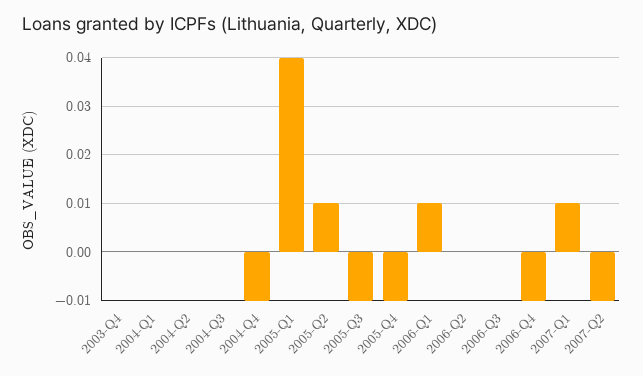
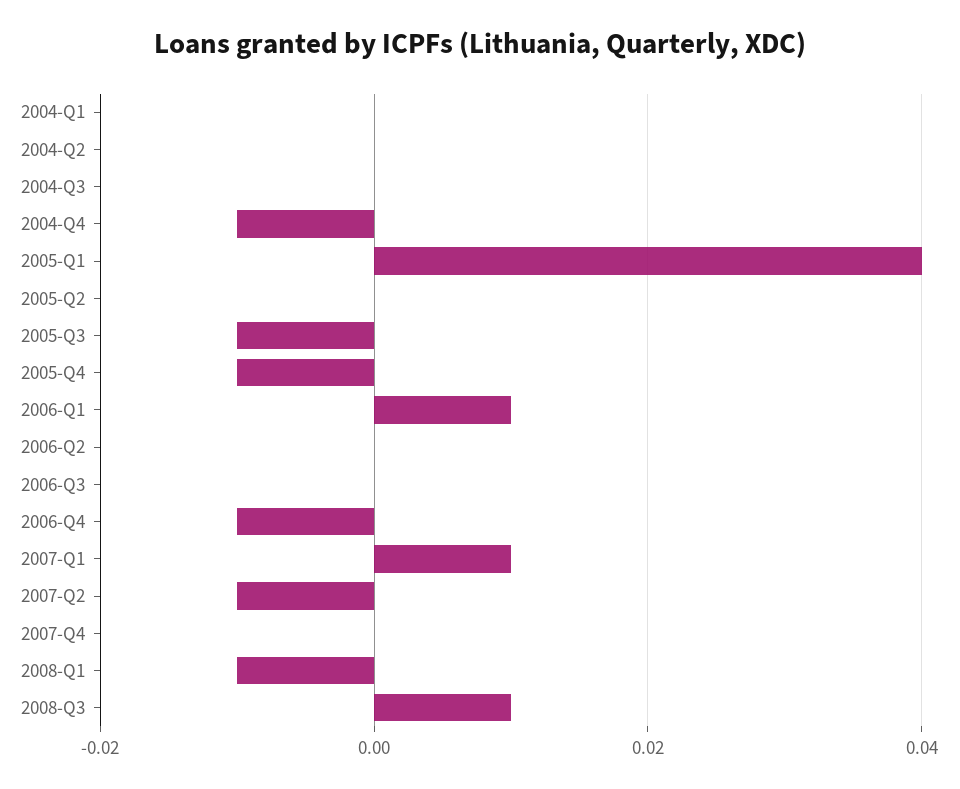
2003-Q4: 0 -> none
2005-Q2: 0.01 -> 0
2007-Q4: none -> 0
2008-Q1: none -> -0.01
2008-Q3: none -> 0.01

